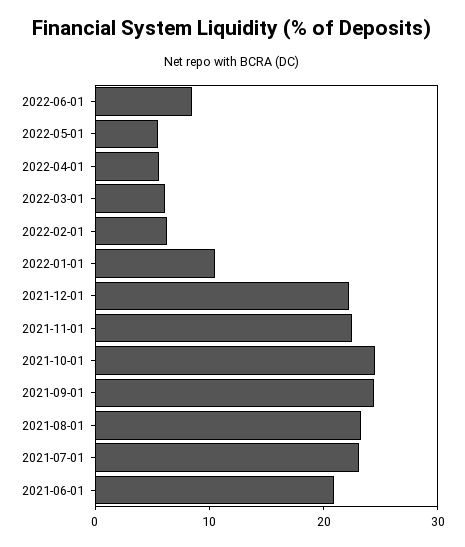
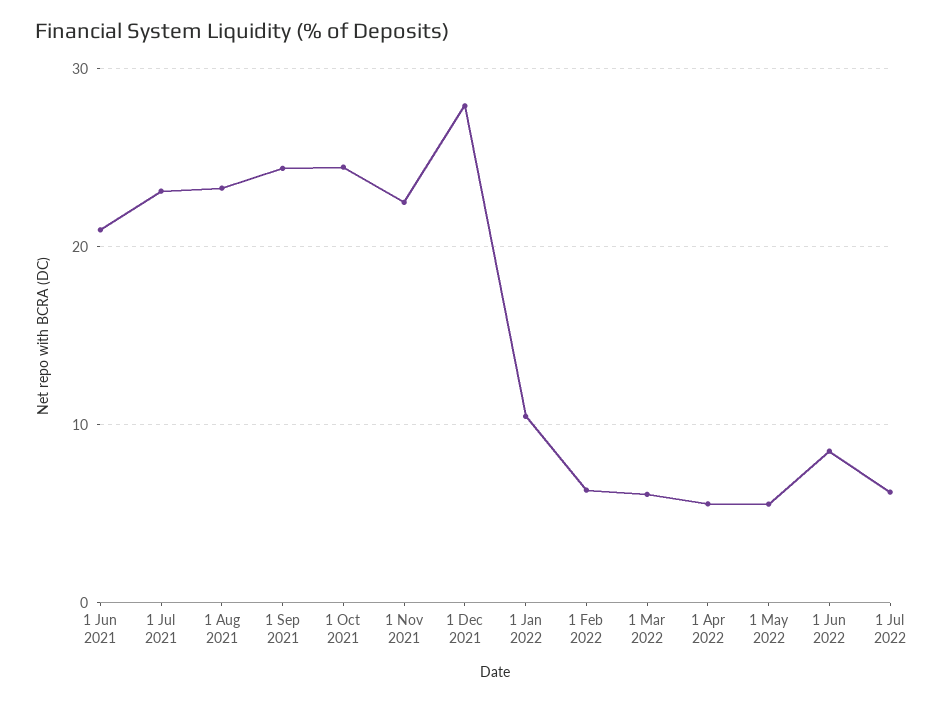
2021-12-01: 22 -> 28
1 Jul 2022: none -> 6

